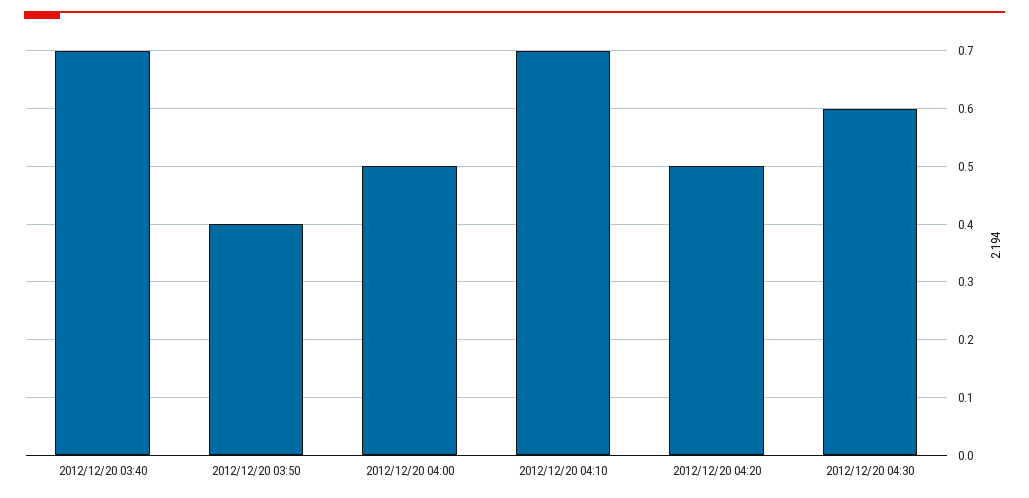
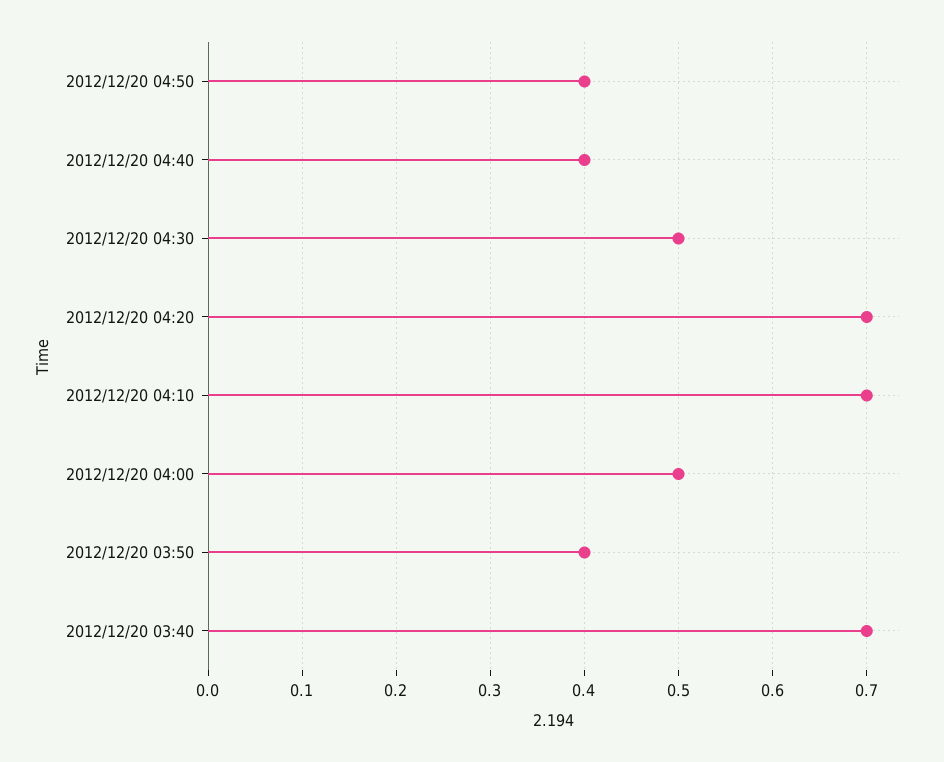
2012/12/20 04:20: 0.5 -> 0.7
2012/12/20 04:30: 0.6 -> 0.5
2012/12/20 04:50: none -> 0.4
2012/12/20 04:40: none -> 0.4

